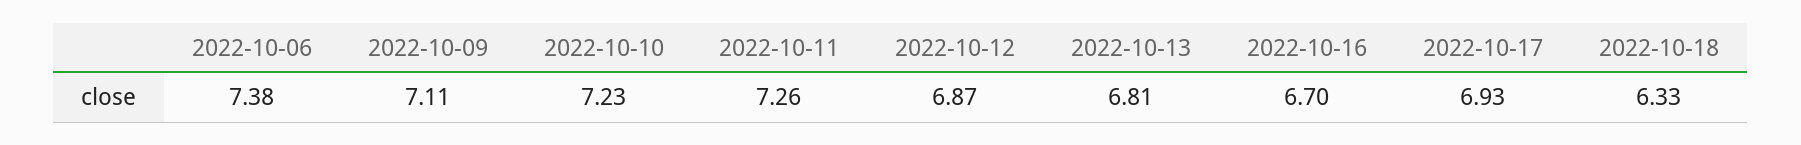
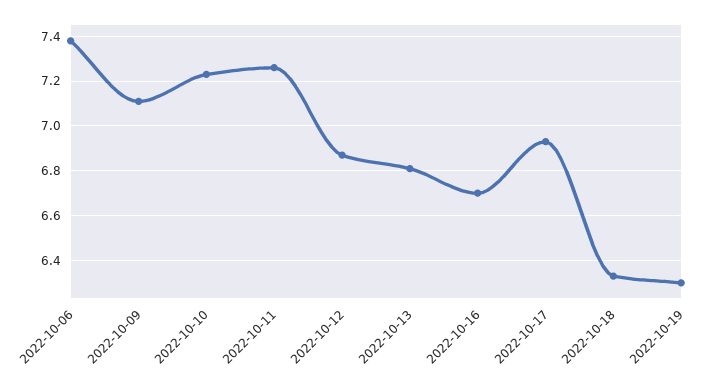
2022-10-19: none -> 6.3

